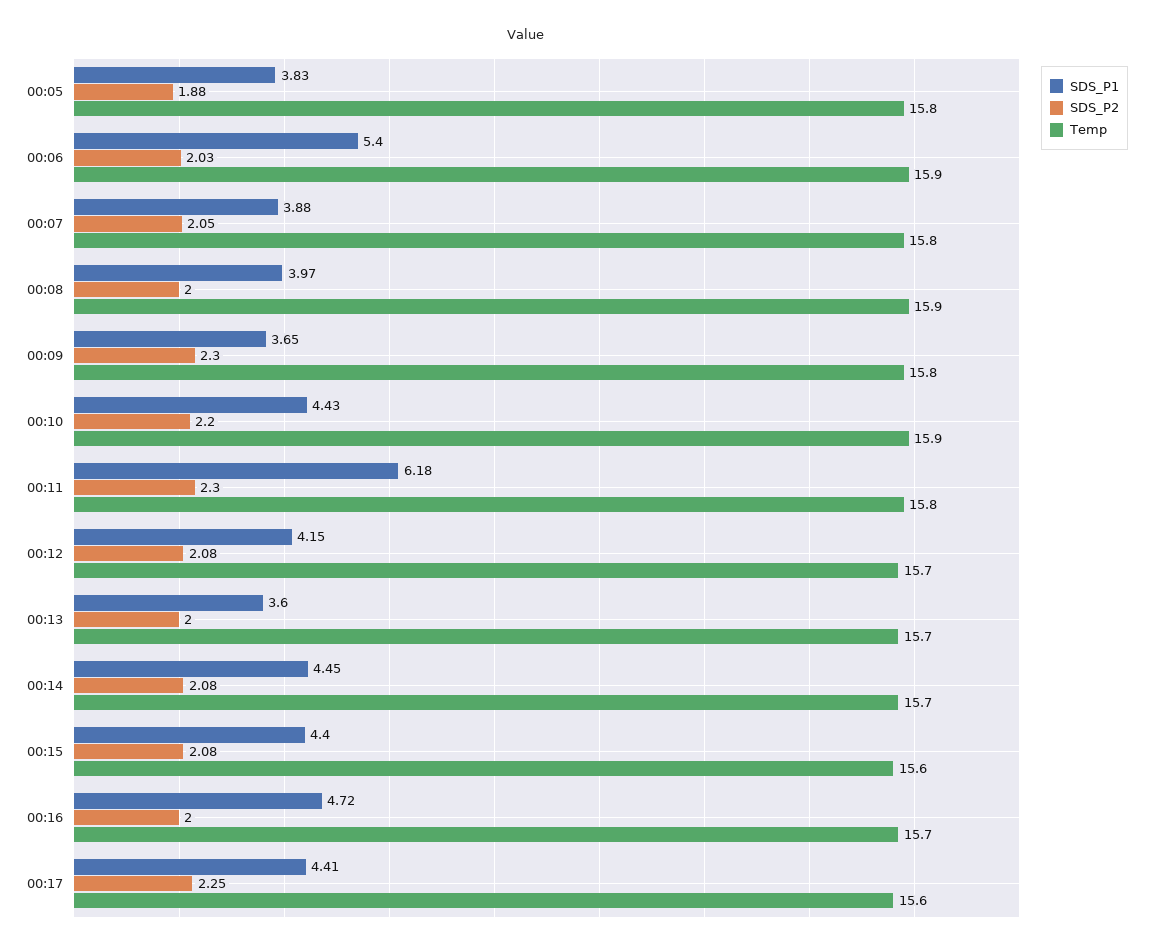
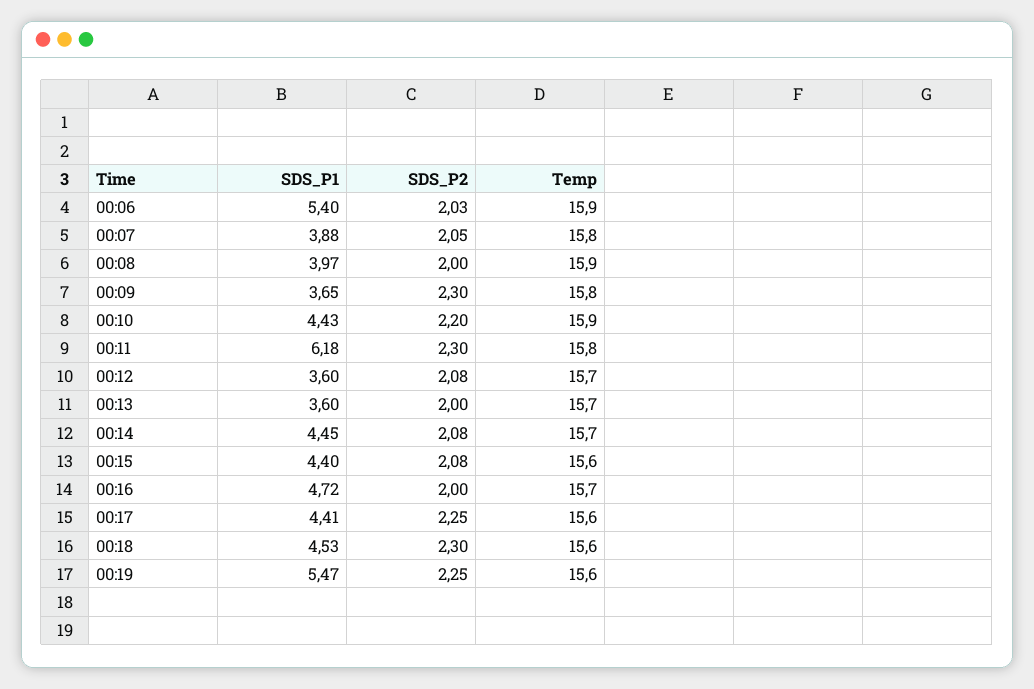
SDS_P1, 00:05: 3.83 -> none
SDS_P2, 00:05: 1.88 -> none
Temp, 00:05: 15.8 -> none
SDS_P1, 00:12: 4.15 -> 3.6
SDS_P1, 00:18: none -> 4.53
SDS_P2, 00:18: none -> 2.3
Temp, 00:18: none -> 15.6
SDS_P1, 00:19: none -> 5.47
SDS_P2, 00:19: none -> 2.25
Temp, 00:19: none -> 15.6

